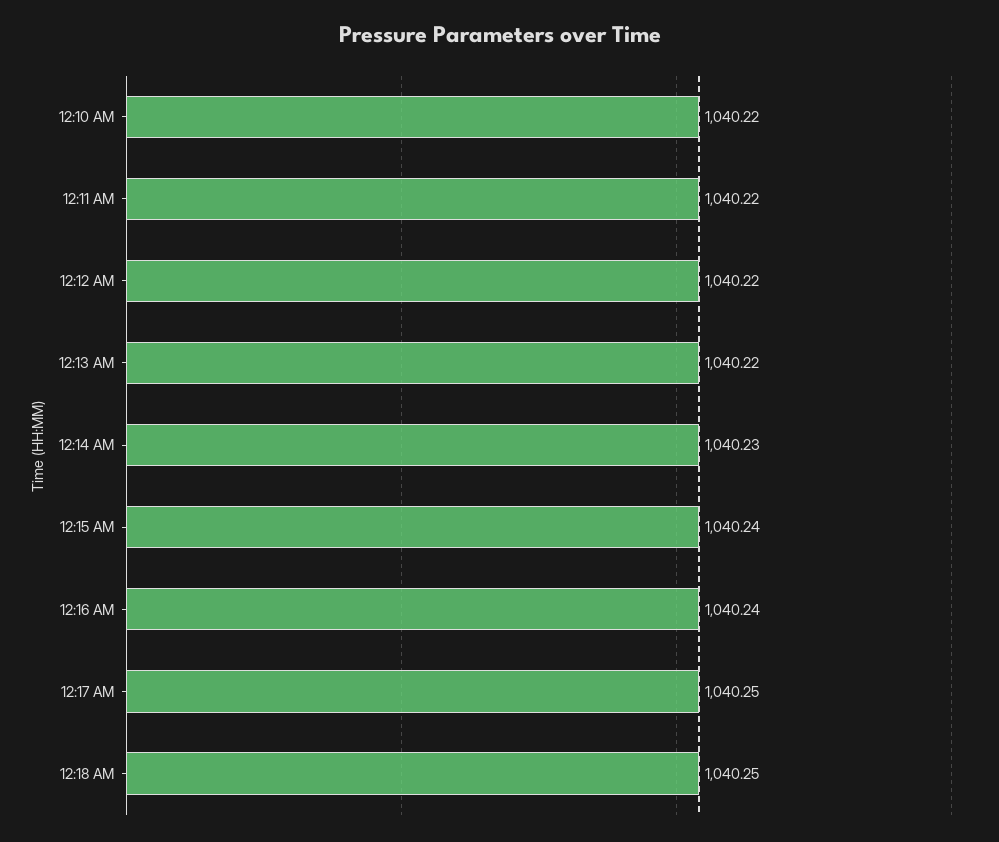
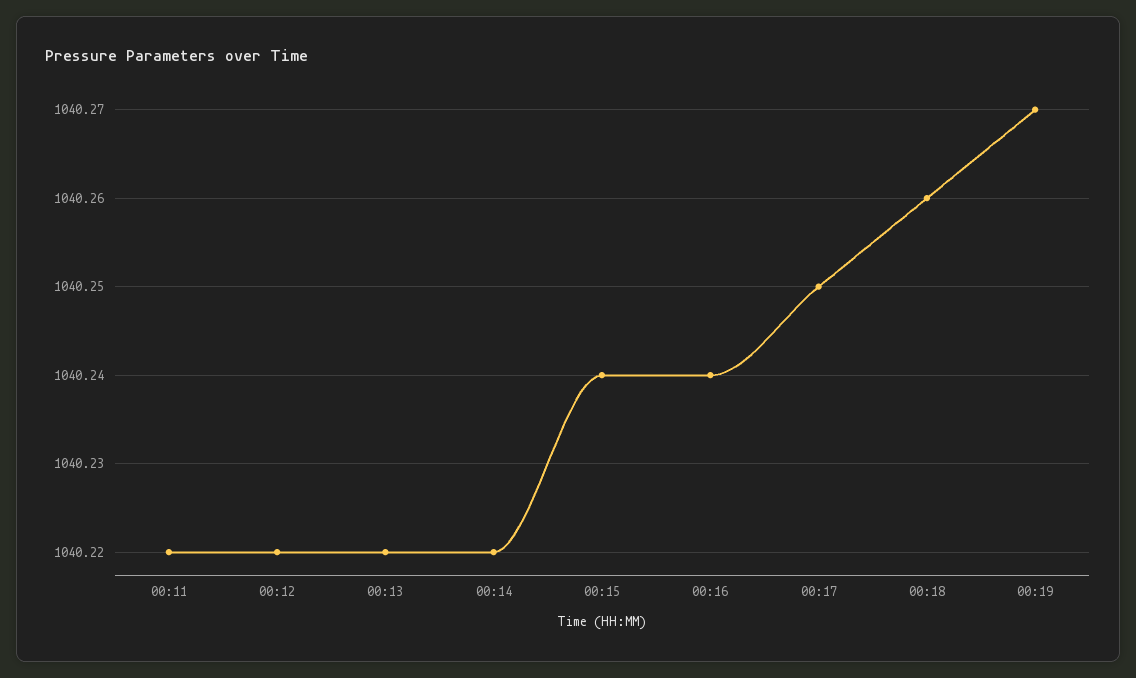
12:10 AM: 1040.22 -> none
12:14 AM: 1040.23 -> 1040.22
12:18 AM: 1040.25 -> 1040.26
00:19: none -> 1040.27

